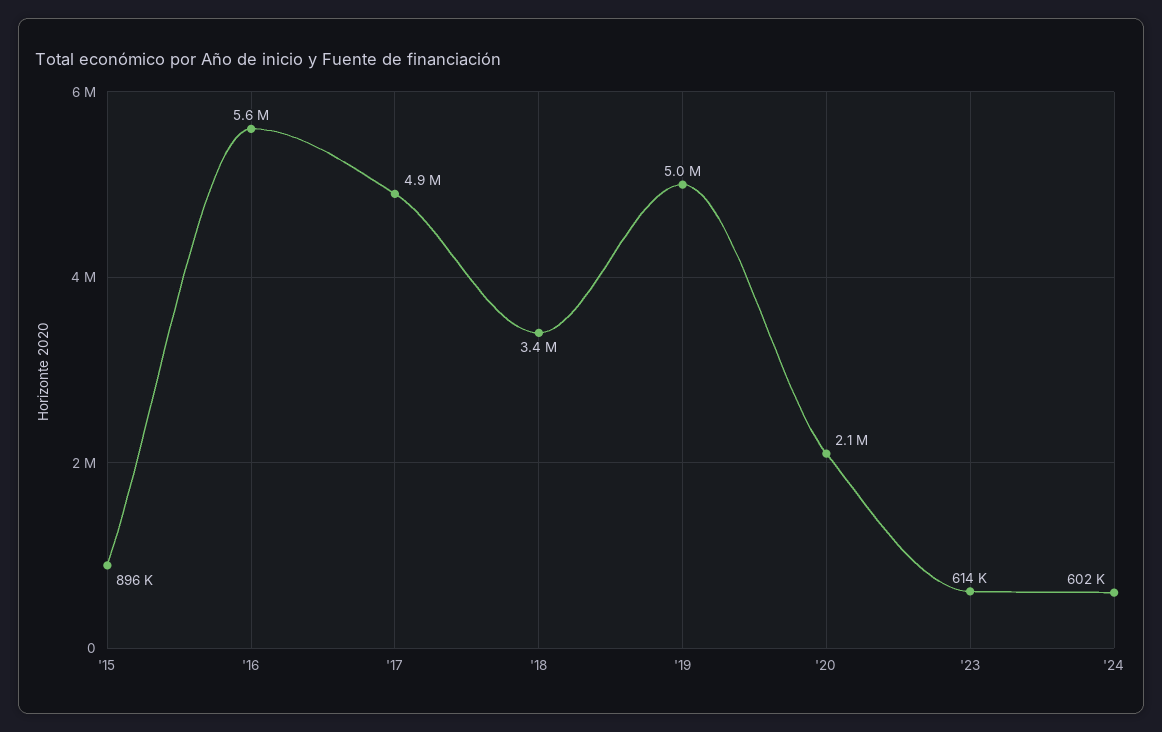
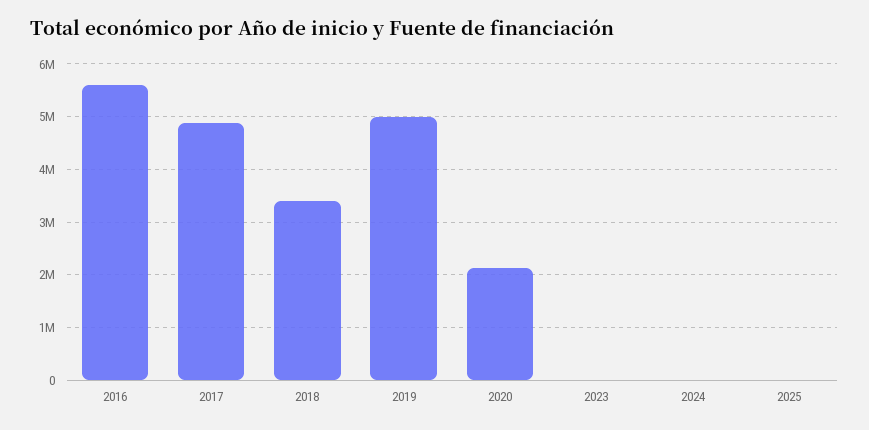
'15: 896000 -> none
'23: 614000 -> 0
'24: 602000 -> 0
2025: none -> 0

